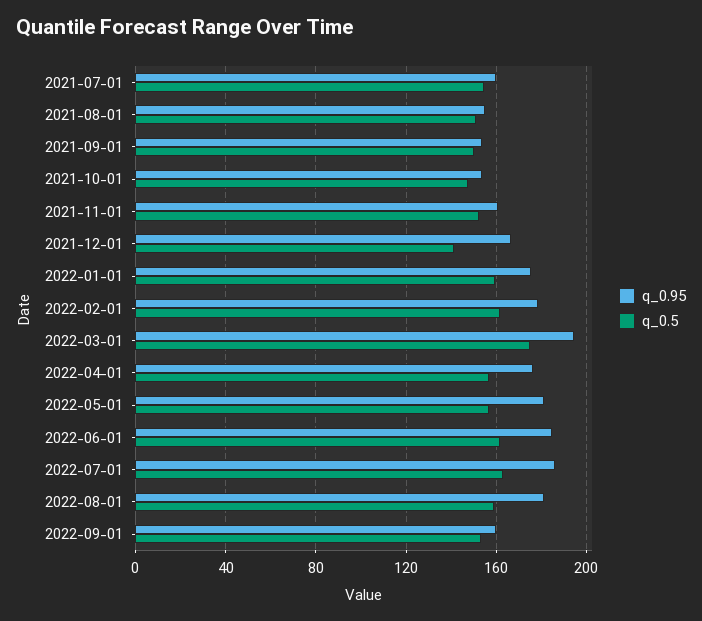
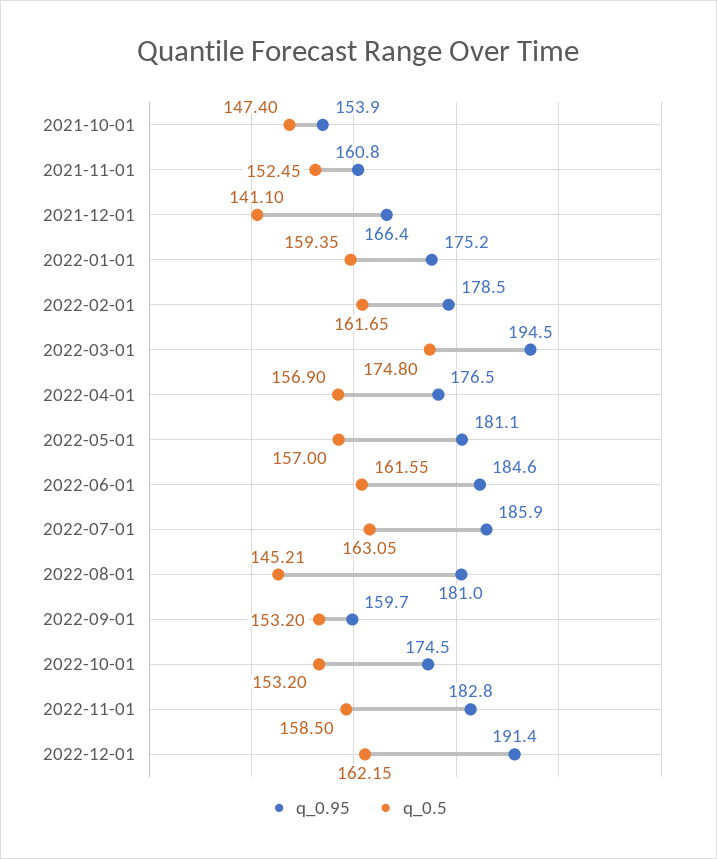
q_0.95, 2021-07-01: 160 -> none
q_0.5, 2021-07-01: 155 -> none
q_0.95, 2021-08-01: 155 -> none
q_0.5, 2021-08-01: 150 -> none
q_0.95, 2021-09-01: 155 -> none
q_0.5, 2021-09-01: 150 -> none
q_0.5, 2022-08-01: 160 -> 145.21
q_0.95, 2022-10-01: none -> 174.5
q_0.5, 2022-10-01: none -> 153.2
q_0.95, 2022-11-01: none -> 182.8
q_0.5, 2022-11-01: none -> 158.5
q_0.95, 2022-12-01: none -> 191.4
q_0.5, 2022-12-01: none -> 162.15

